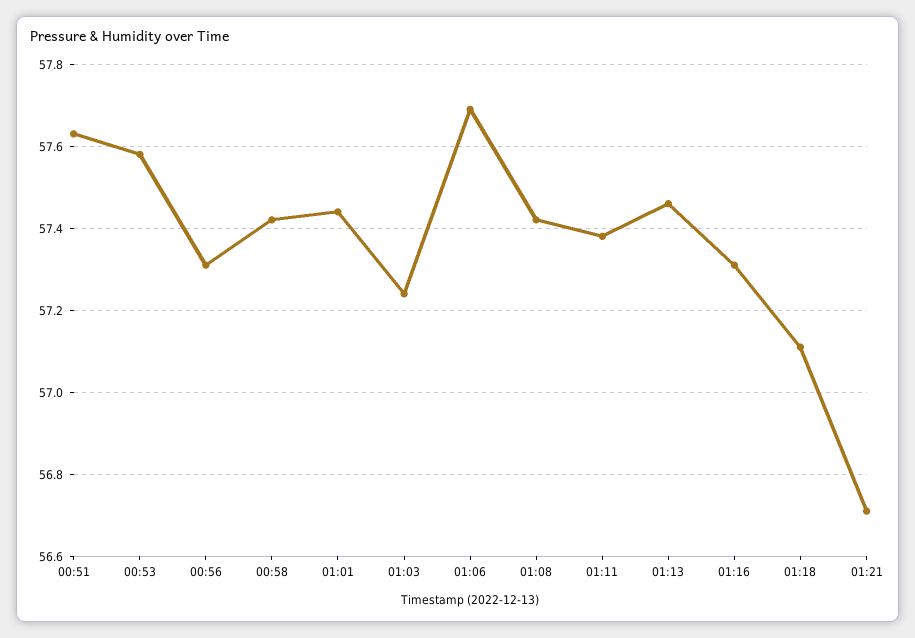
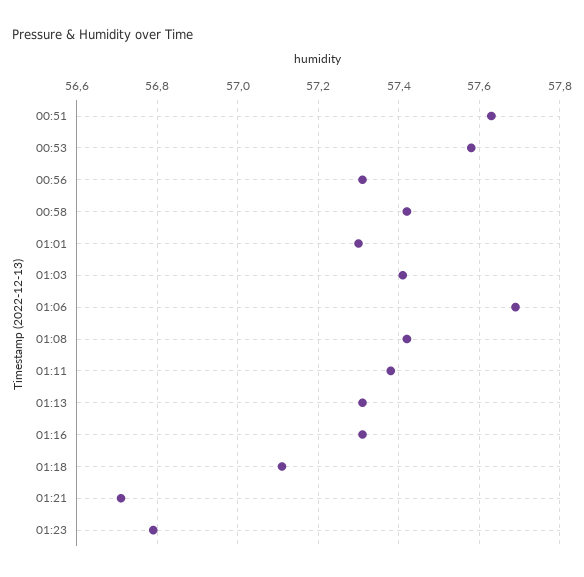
01:01: 57.45 -> 57.3
01:03: 57.25 -> 57.4
01:13: 57.45 -> 57.3
01:23: none -> 56.8

